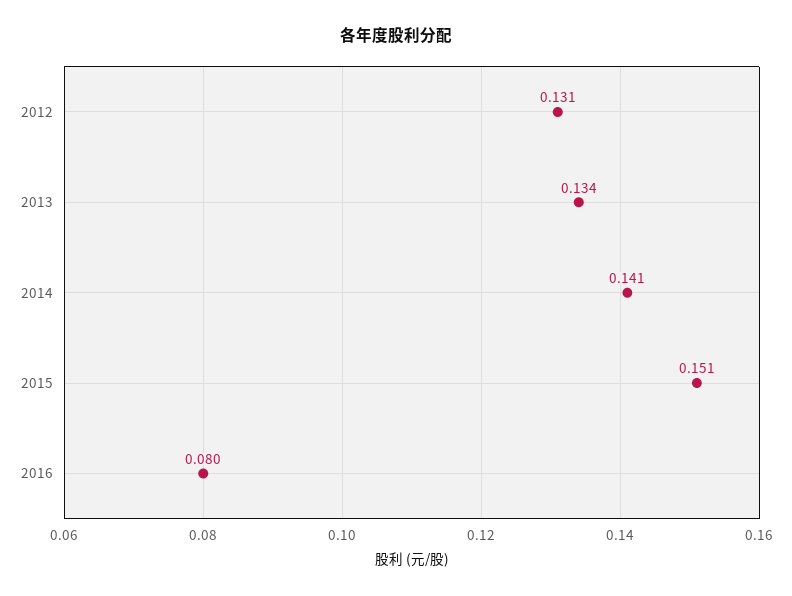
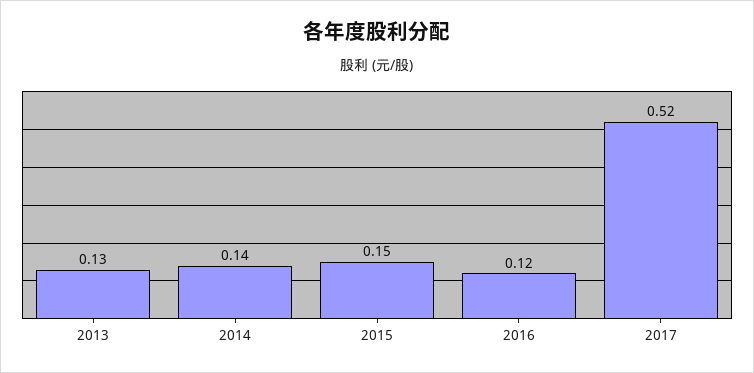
2012: 0.131 -> none
2016: 0.08 -> 0.12
2017: none -> 0.52

